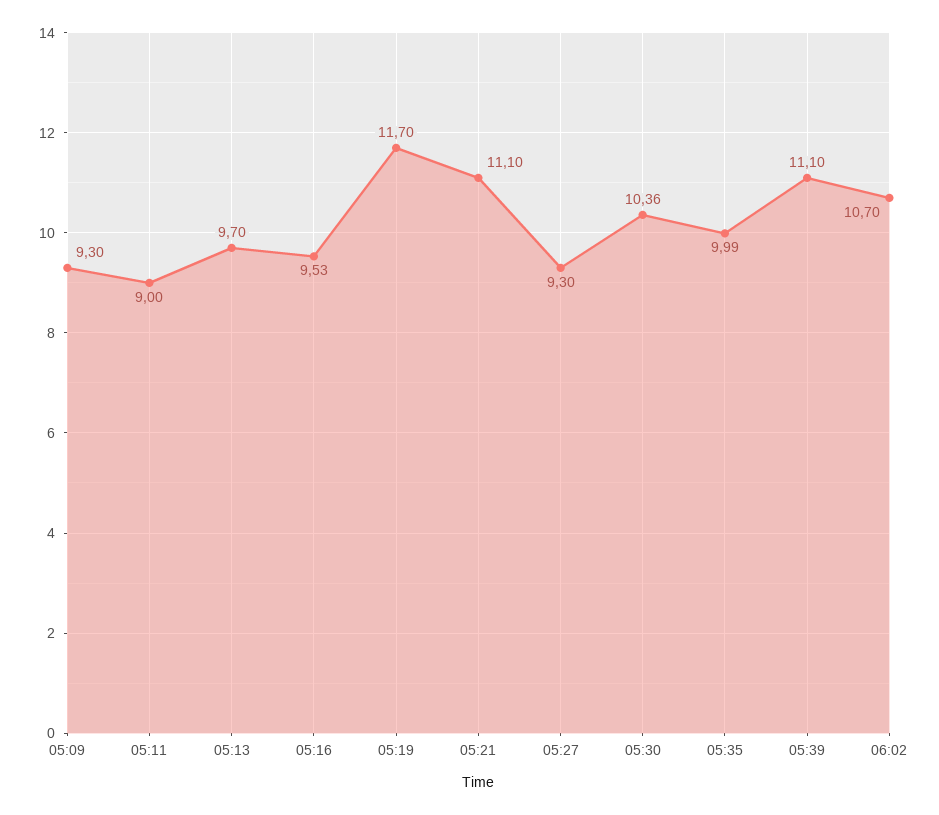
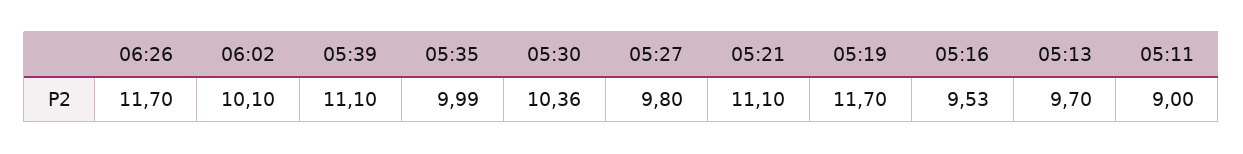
05:09: 9.3 -> none
05:27: 9.3 -> 9.8
06:02: 10.7 -> 10.1
06:26: none -> 11.7

